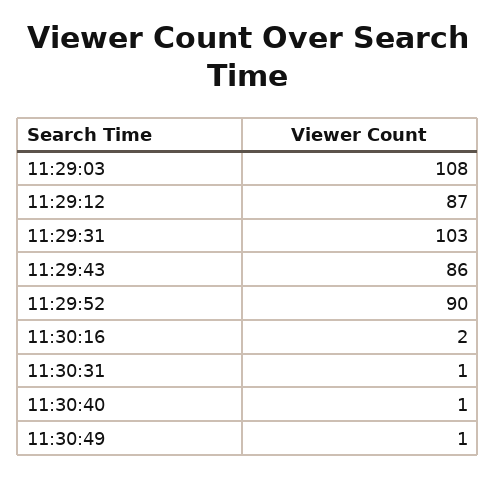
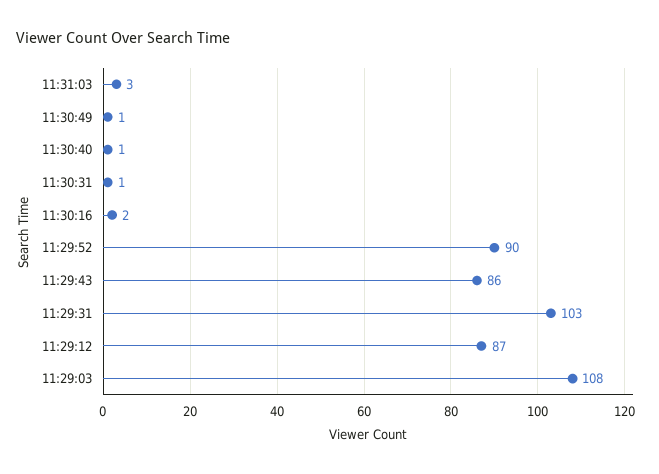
11:31:03: none -> 3

